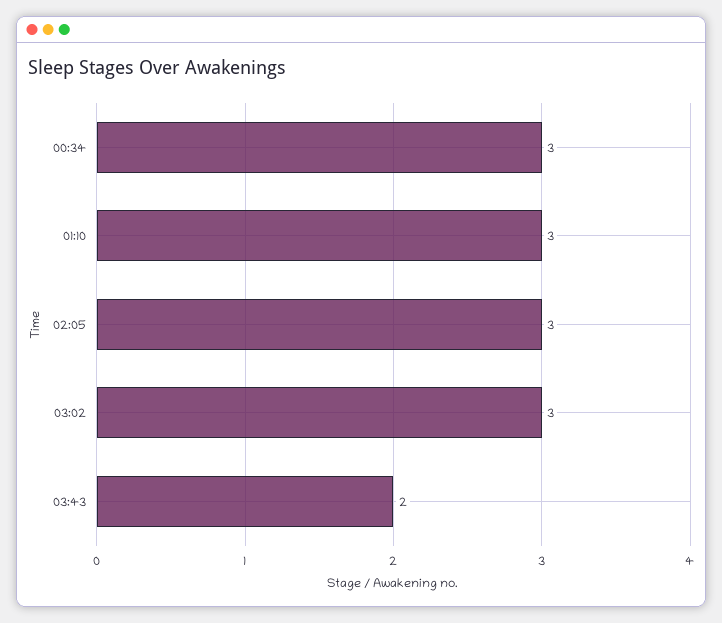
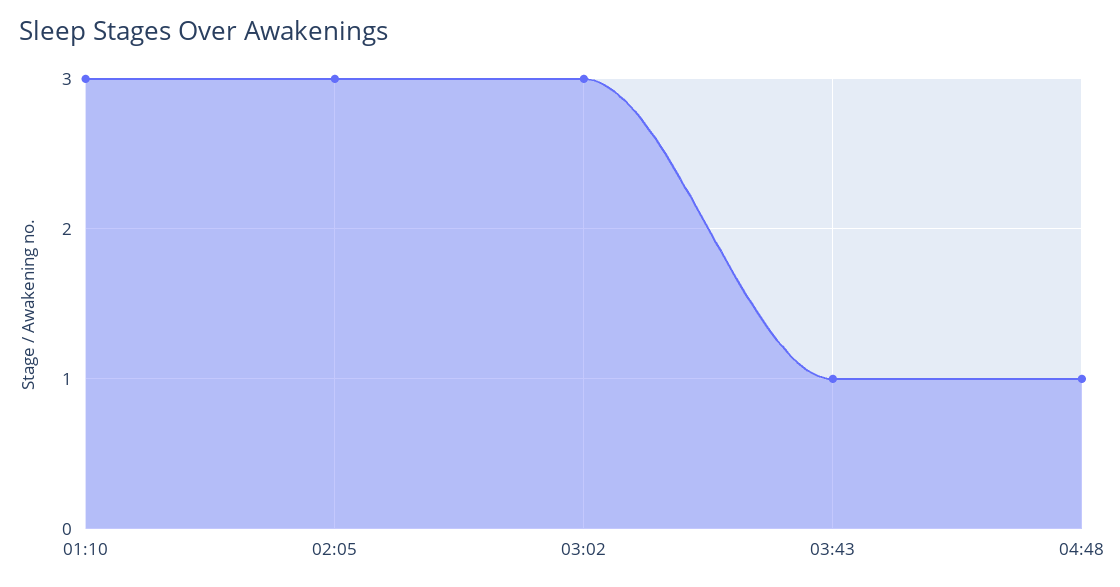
00:34: 3 -> none
03:43: 2 -> 1
04:48: none -> 1

